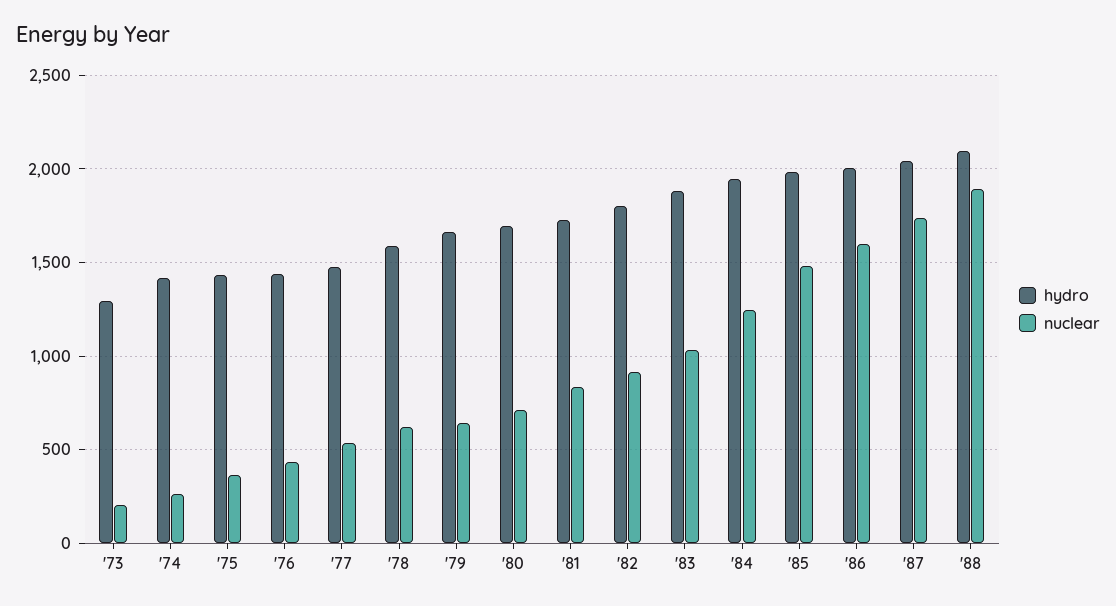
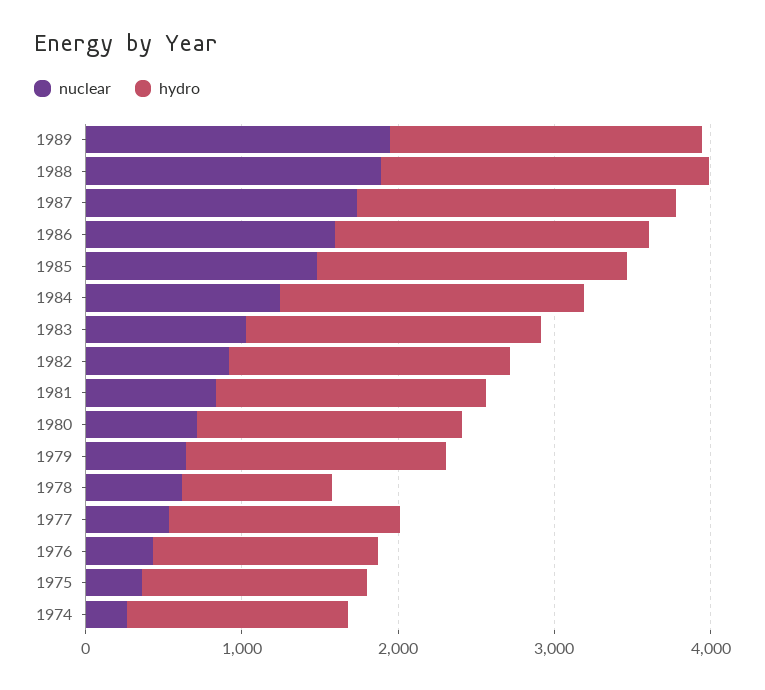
hydro, '73: 1300 -> none
nuclear, '73: 200 -> none
hydro, '78: 1600 -> 1000
nuclear, 1989: none -> 2000
hydro, 1989: none -> 2000

